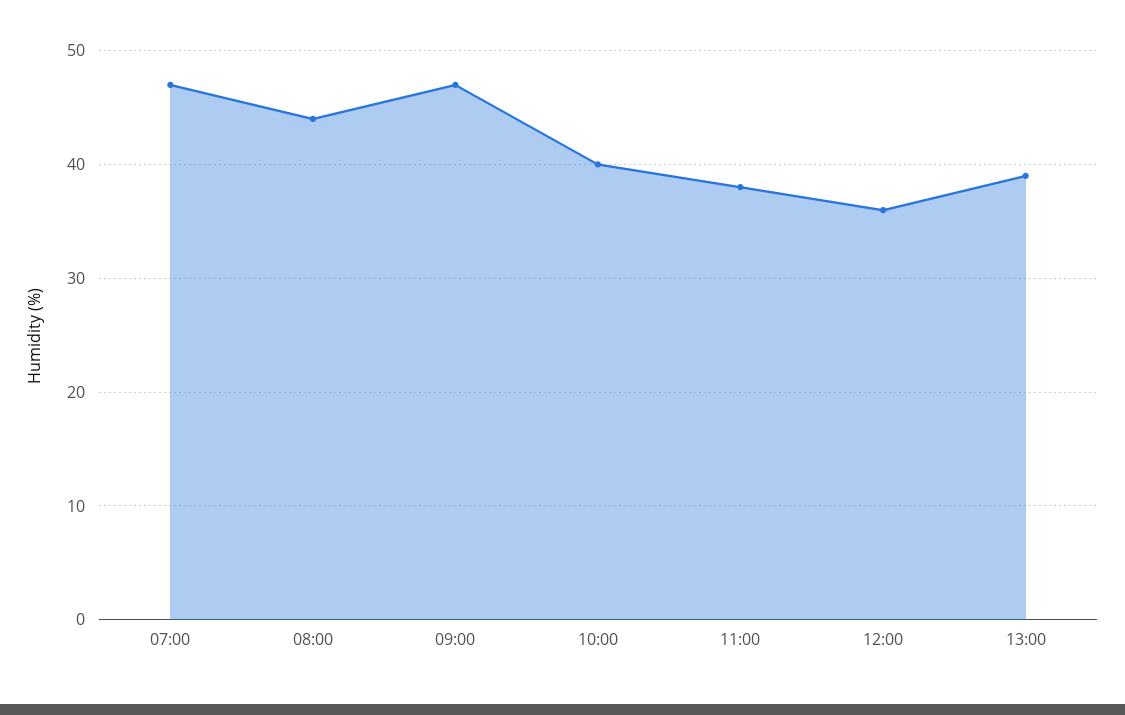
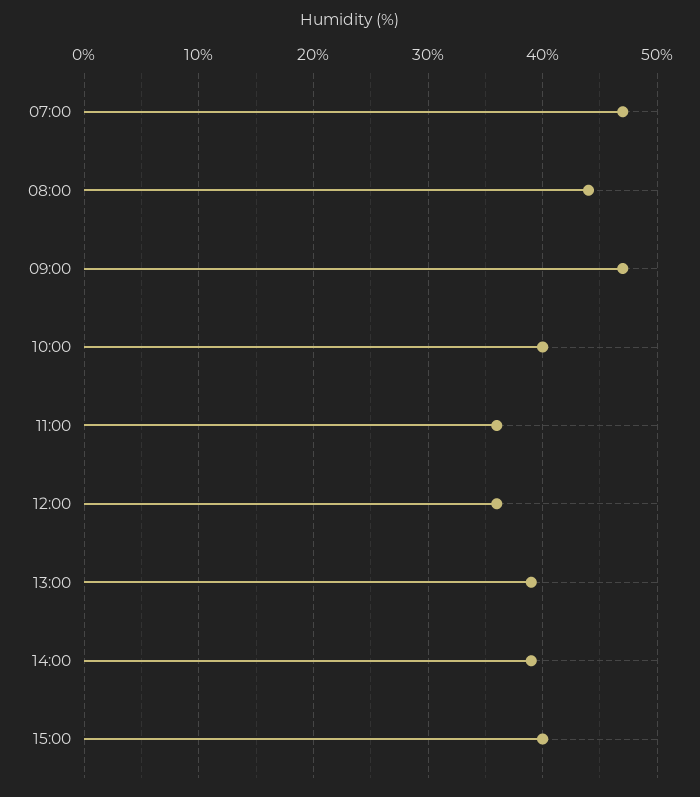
11:00: 38 -> 36
14:00: none -> 39
15:00: none -> 40

